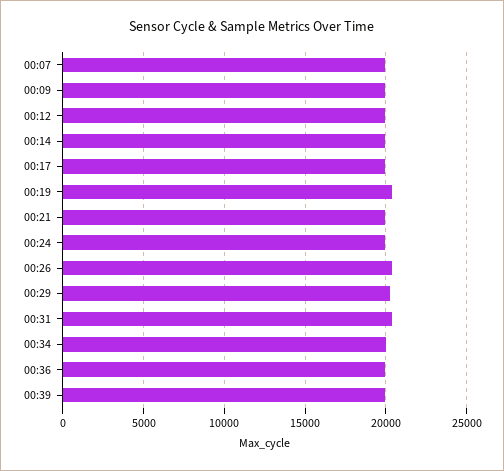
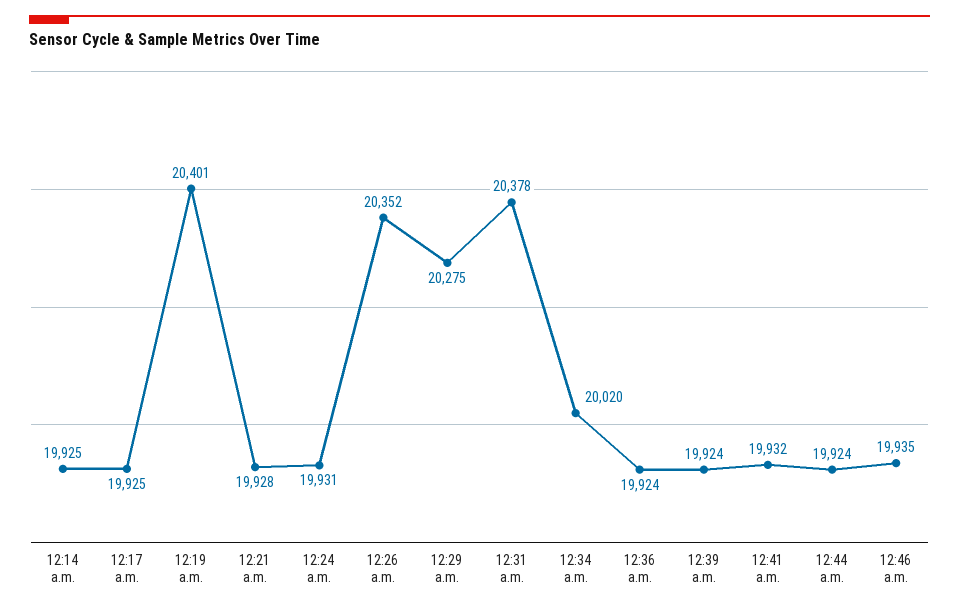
00:07: 20000 -> none
00:09: 20000 -> none
00:12: 20000 -> none
12:41 a.m.: none -> 19932
12:44 a.m.: none -> 19924
12:46 a.m.: none -> 19935

